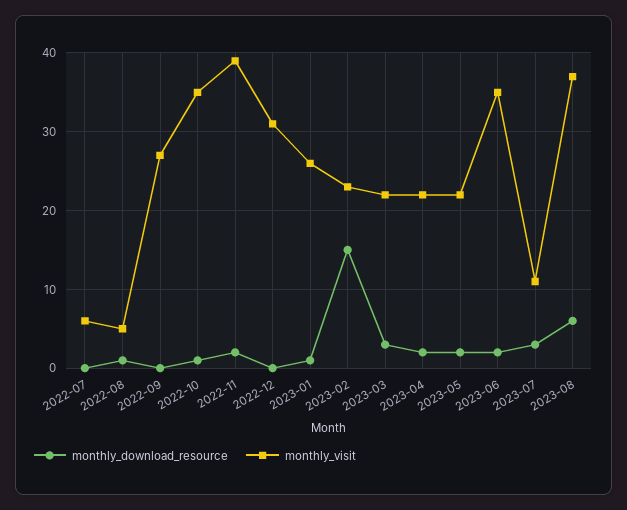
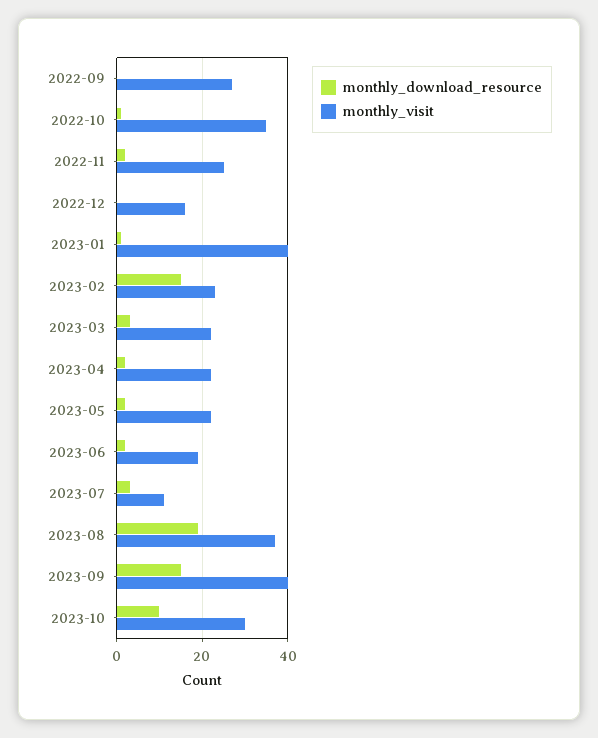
monthly_download_resource, 2022-07: 0 -> none
monthly_visit, 2022-07: 6 -> none
monthly_download_resource, 2022-08: 1 -> none
monthly_visit, 2022-08: 5 -> none
monthly_visit, 2022-11: 39 -> 25
monthly_visit, 2022-12: 31 -> 15
monthly_visit, 2023-01: 26 -> 40
monthly_visit, 2023-06: 35 -> 20
monthly_download_resource, 2023-08: 6 -> 20
monthly_download_resource, 2023-09: none -> 15
monthly_visit, 2023-09: none -> 40
monthly_download_resource, 2023-10: none -> 10
monthly_visit, 2023-10: none -> 30

